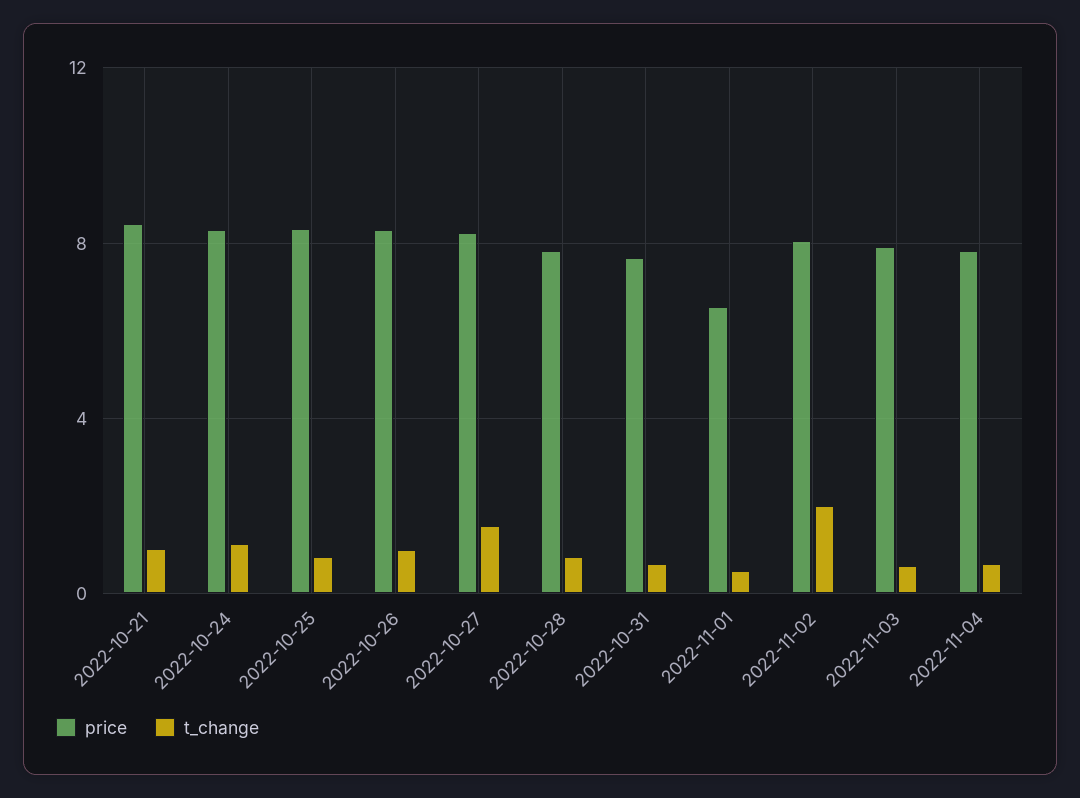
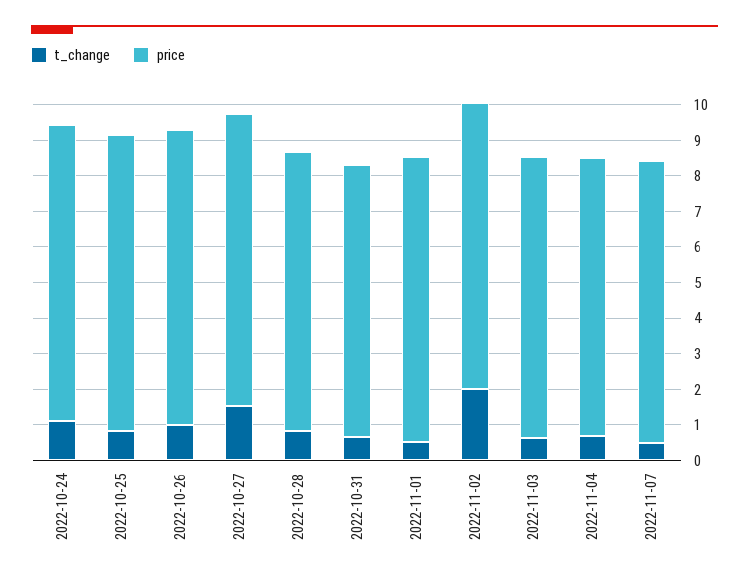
price, 2022-10-21: 8.5 -> none
t_change, 2022-10-21: 1 -> none
price, 2022-11-01: 6.5 -> 8
t_change, 2022-11-07: none -> 0.5
price, 2022-11-07: none -> 8

